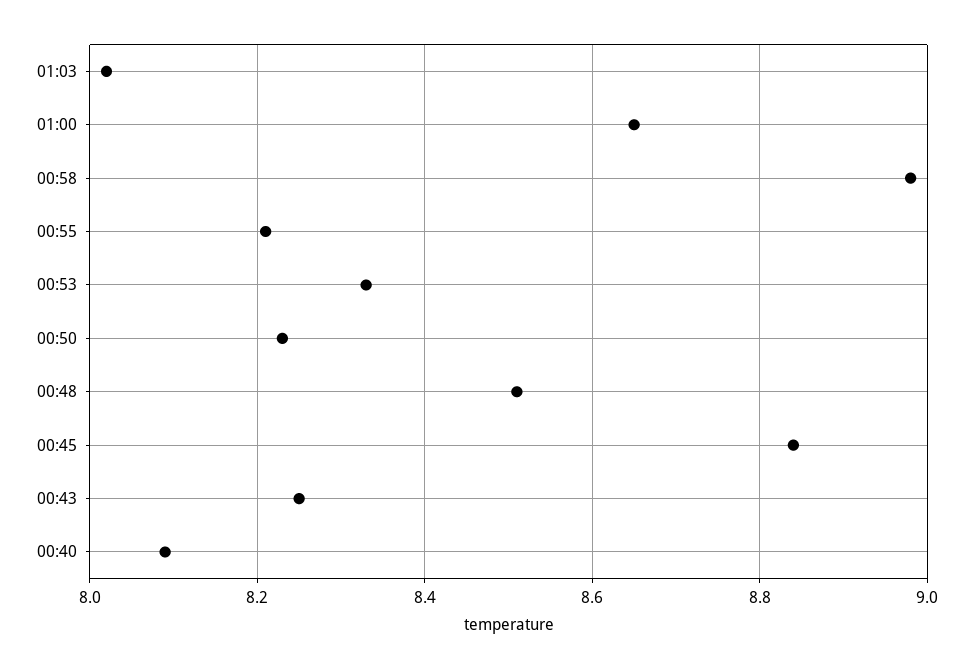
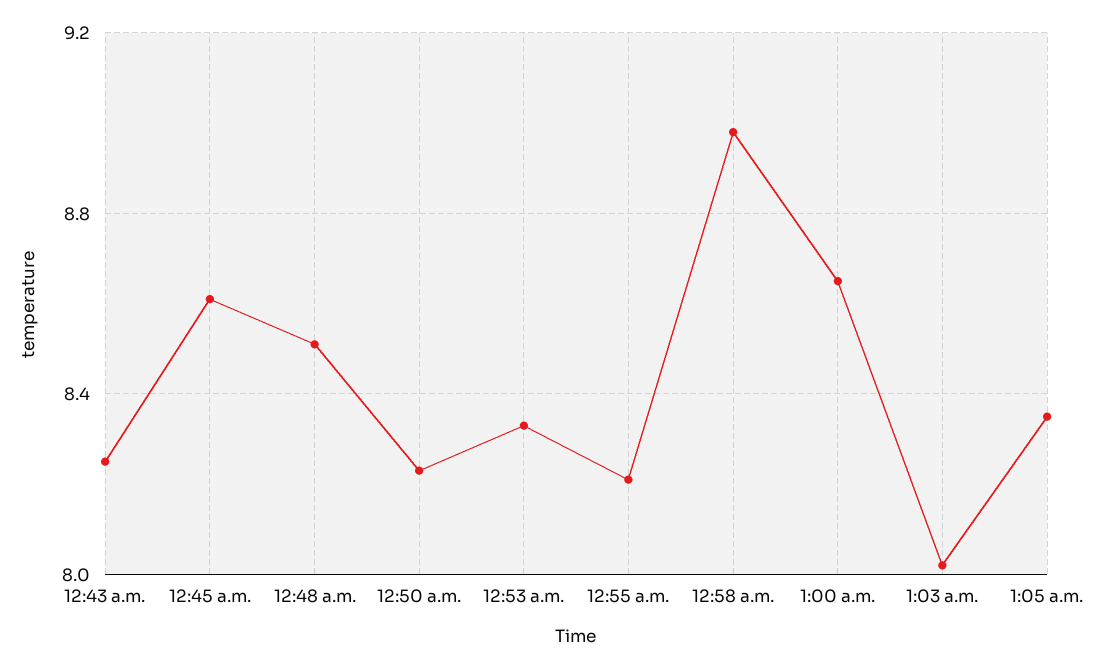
00:45: 8.85 -> 8.6
00:40: 8.1 -> none
1:05 a.m.: none -> 8.35

